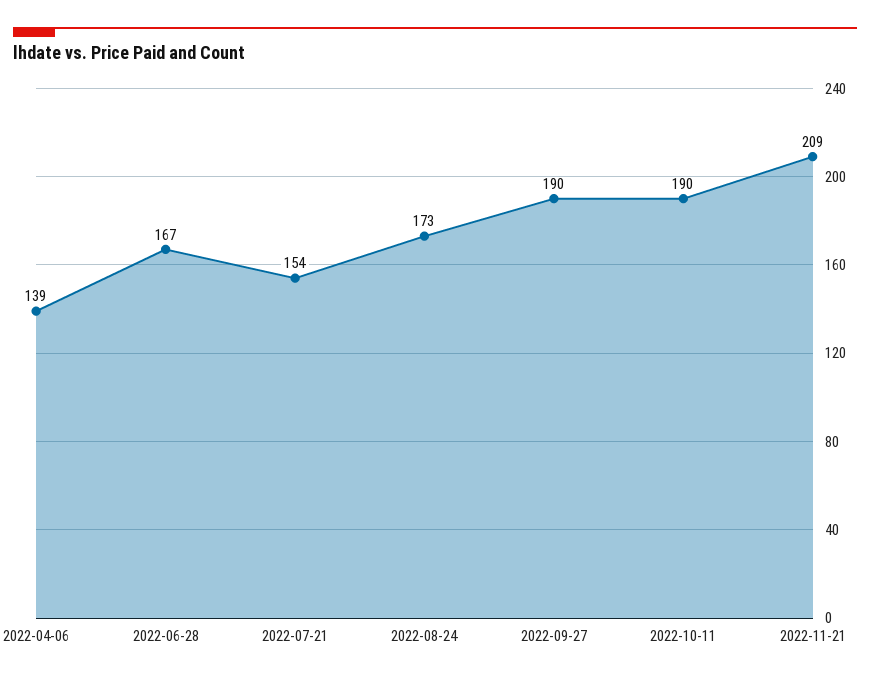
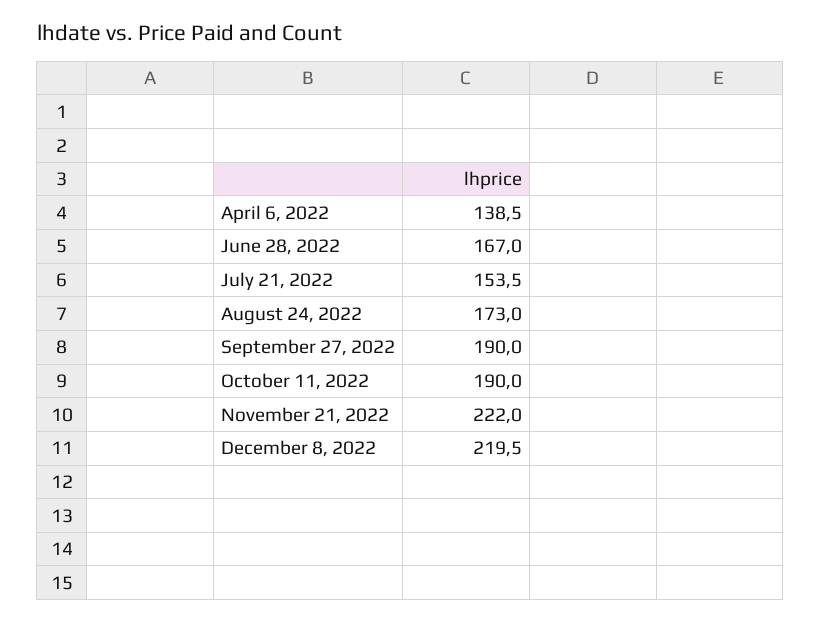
2022-11-21: 209 -> 222
December 8, 2022: none -> 219.5

